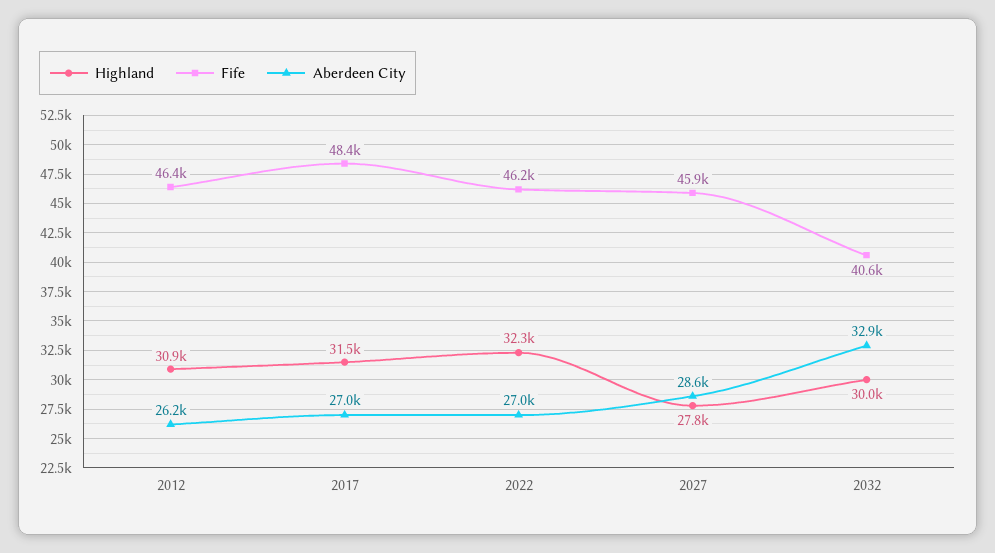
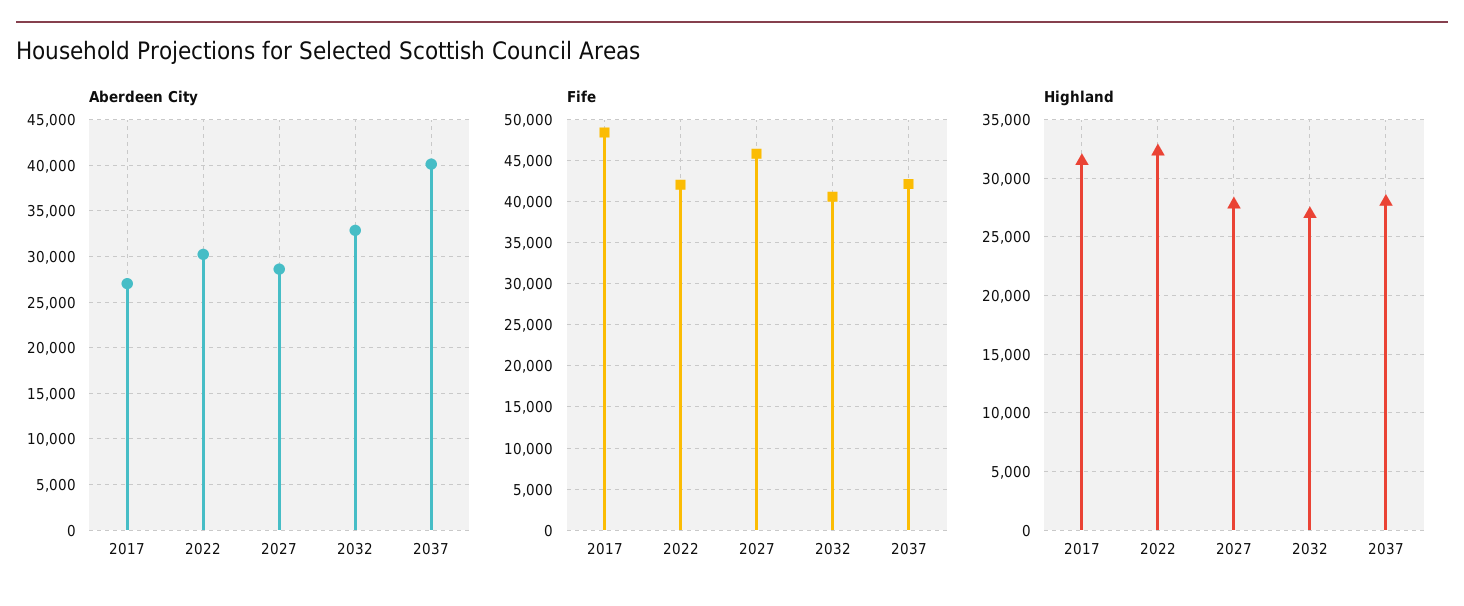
Highland, 2012: 30900 -> none
Fife, 2012: 46400 -> none
Aberdeen City, 2012: 26200 -> none
Fife, 2022: 46200 -> 42000
Aberdeen City, 2022: 27000 -> 30000
Highland, 2032: 30000 -> 27000
Aberdeen City, 2037: none -> 40000
Fife, 2037: none -> 42000
Highland, 2037: none -> 28000

